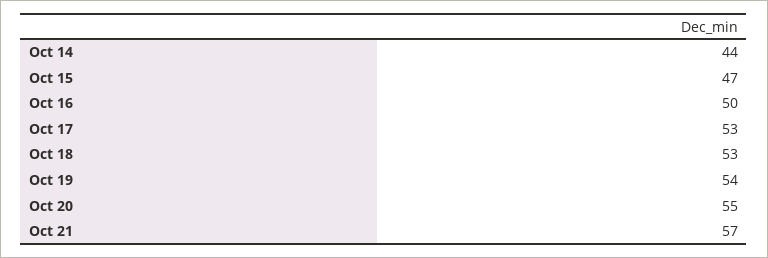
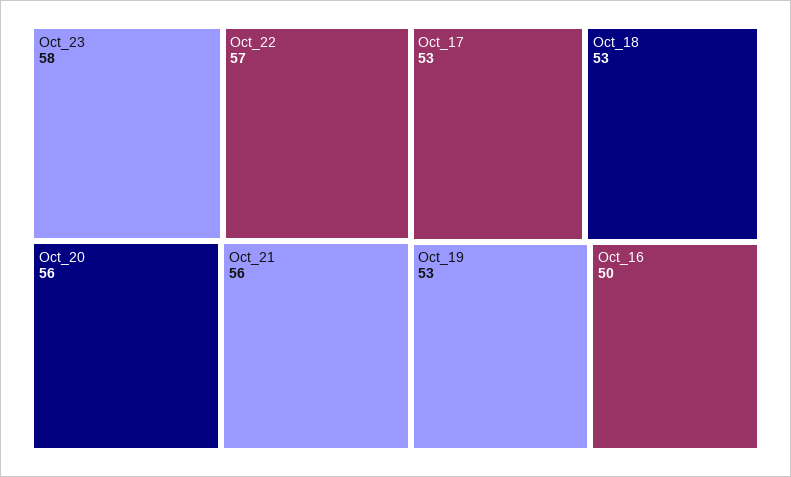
Oct 14: 44 -> none
Oct 15: 47 -> none
Oct 19: 54 -> 53
Oct 20: 55 -> 56
Oct 21: 57 -> 56
Oct_23: none -> 58
Oct_22: none -> 57

